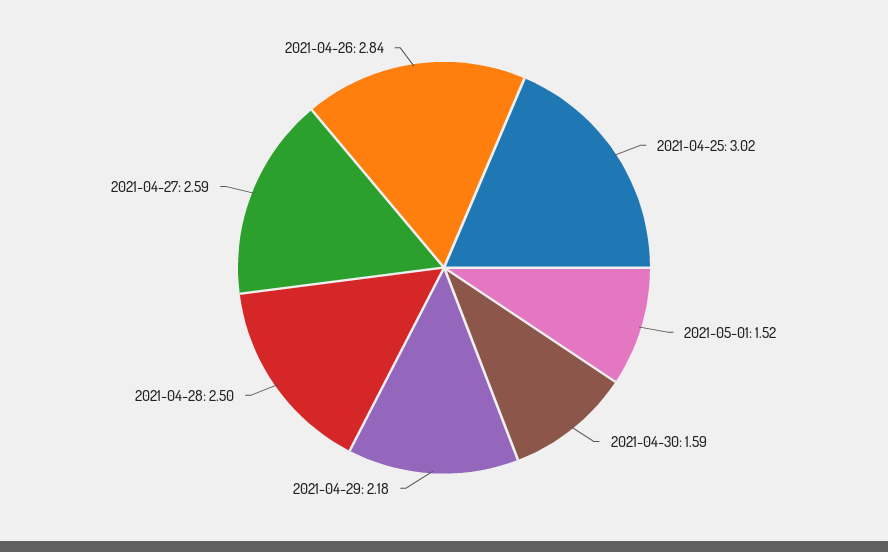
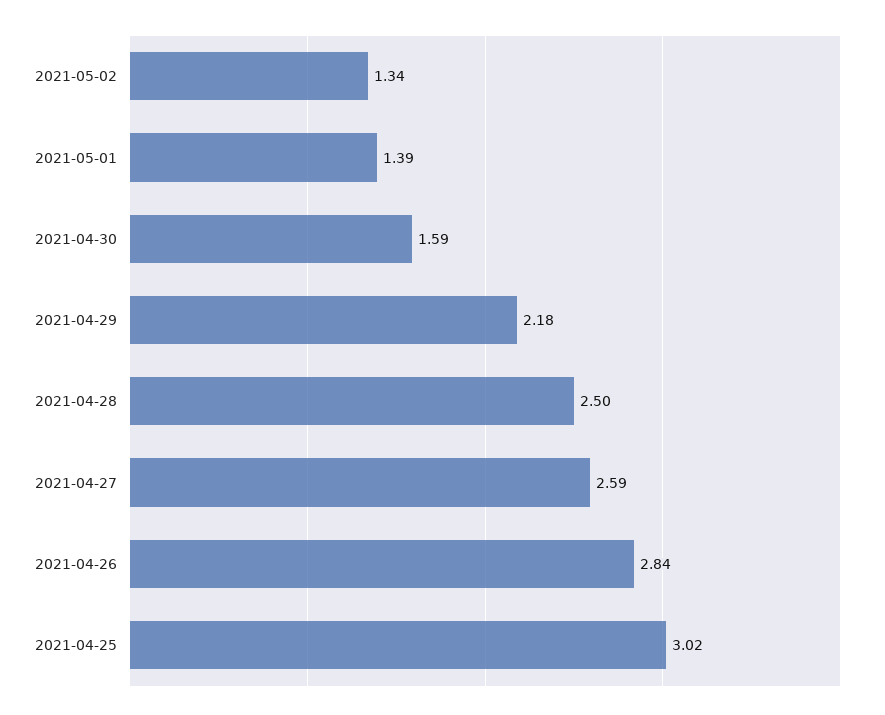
2021-05-01: 1.52 -> 1.39
2021-05-02: none -> 1.34

